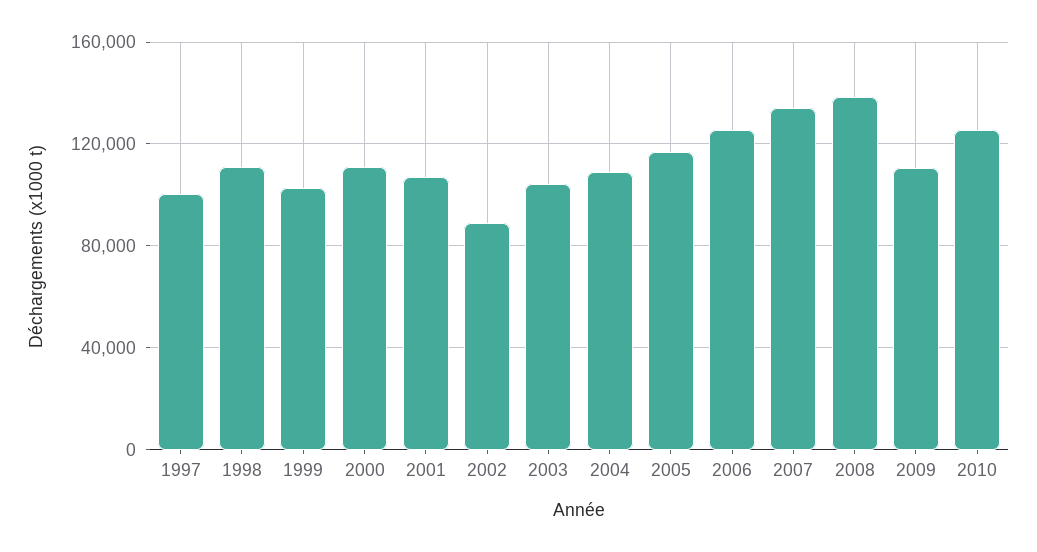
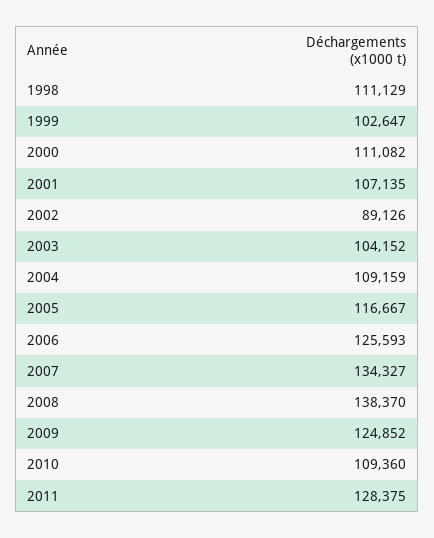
1997: 100000 -> none
2009: 110000 -> 124852
2010: 125000 -> 109360
2011: none -> 128375

